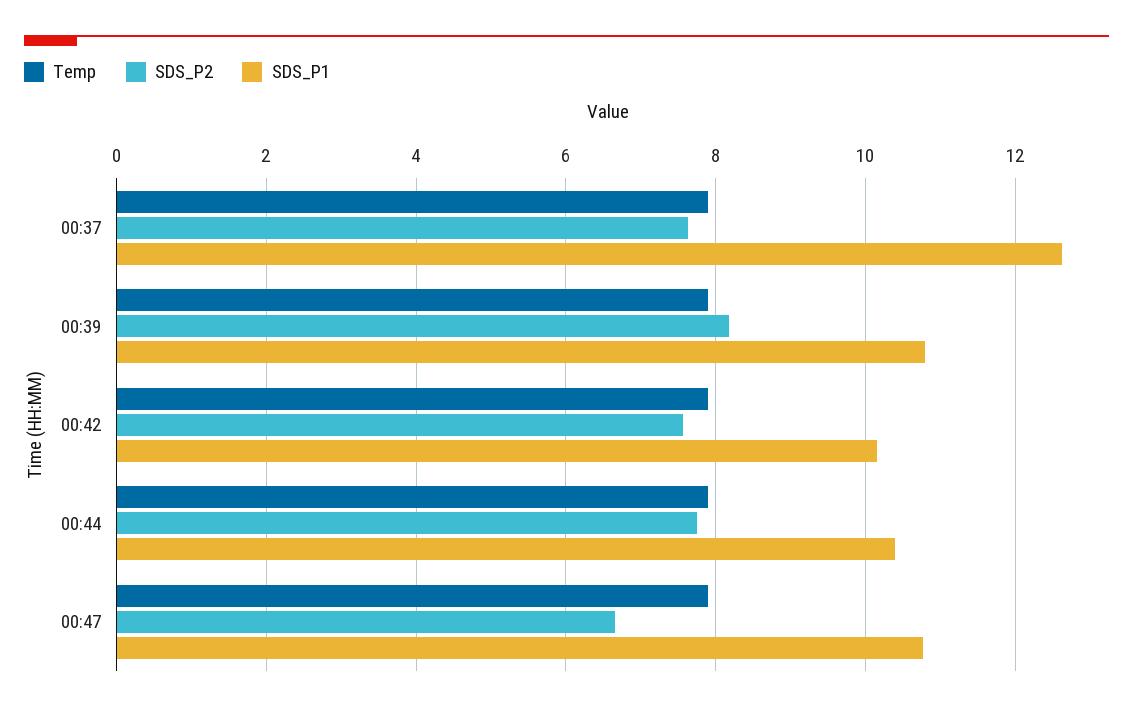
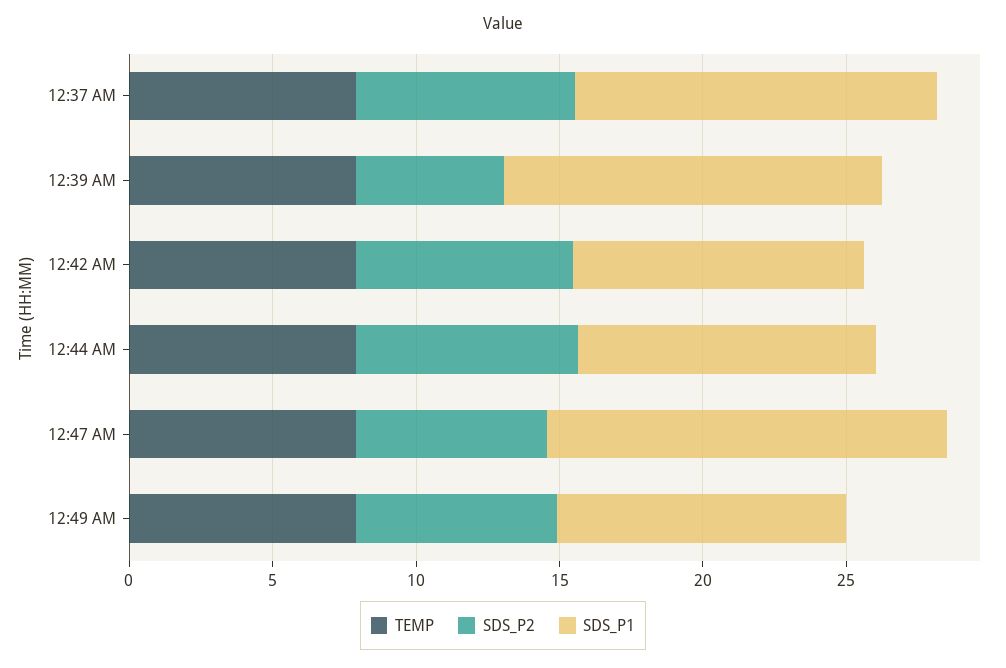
SDS_P2, 00:39: 8.2 -> 5
SDS_P1, 00:39: 10.8 -> 13
SDS_P1, 00:47: 10.8 -> 14
Temp, 12:49 AM: none -> 8
SDS_P2, 12:49 AM: none -> 7
SDS_P1, 12:49 AM: none -> 10

